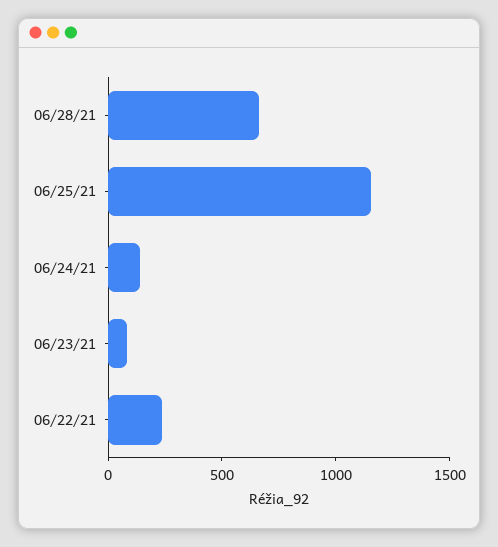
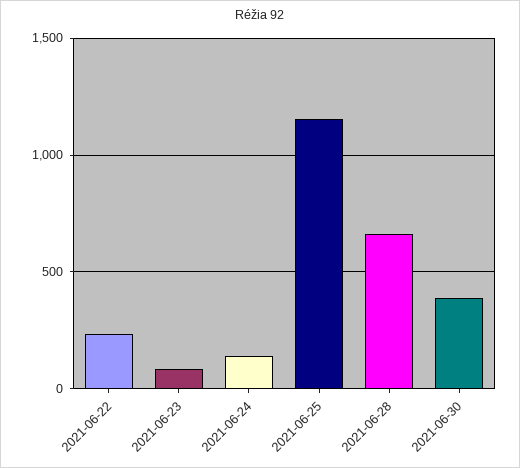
2021-06-30: none -> 400

